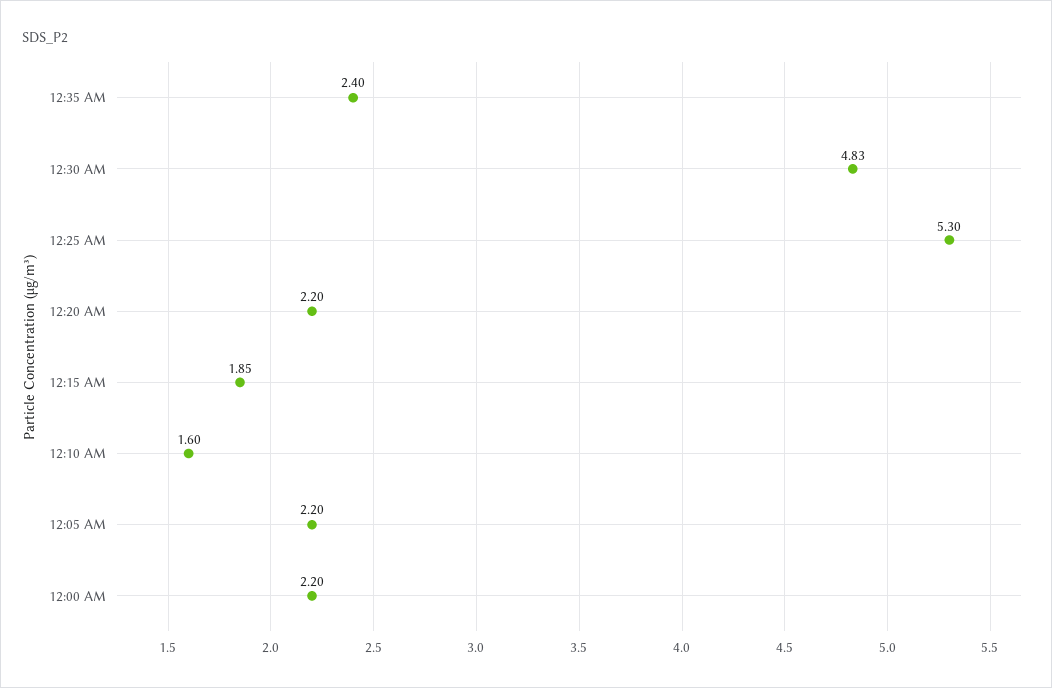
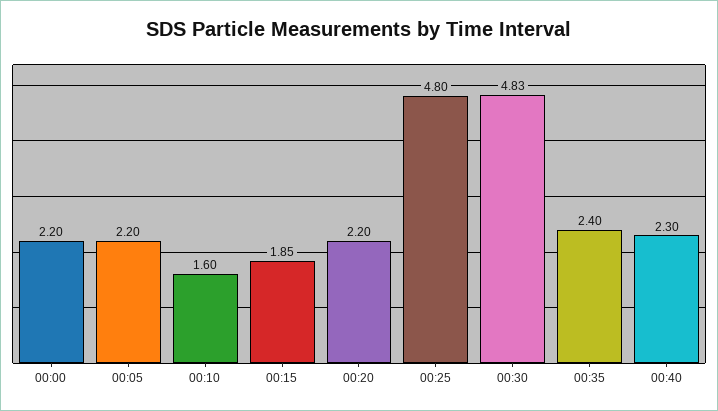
12:25 AM: 5.3 -> 4.8
00:40: none -> 2.3

